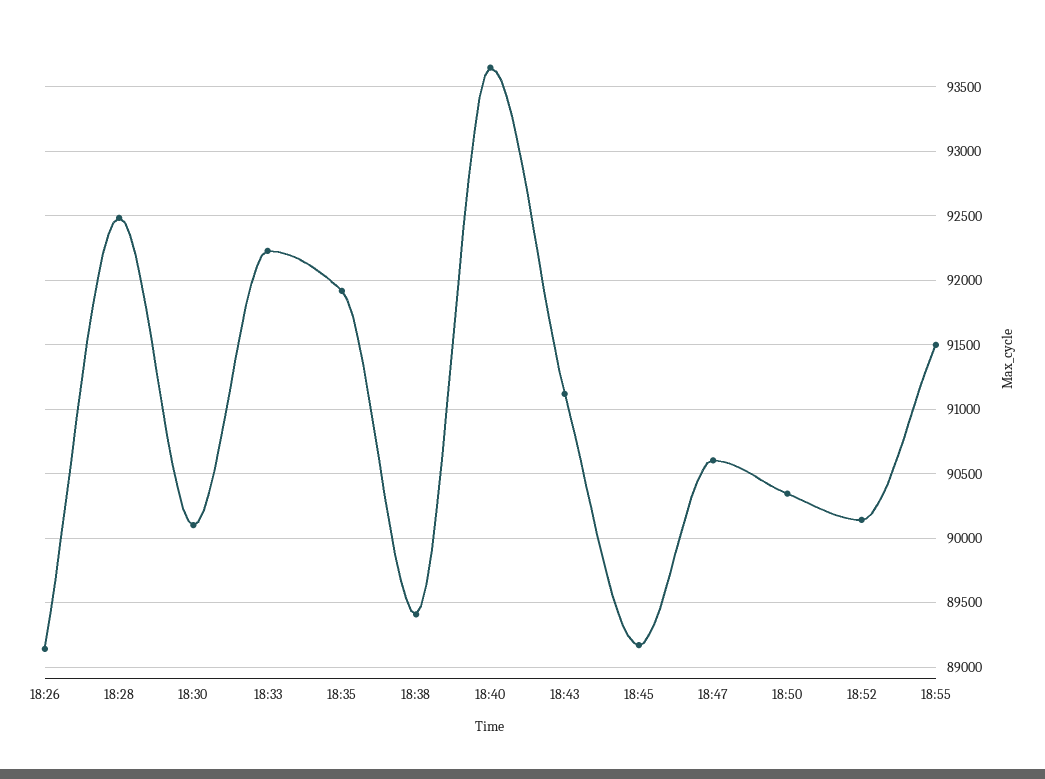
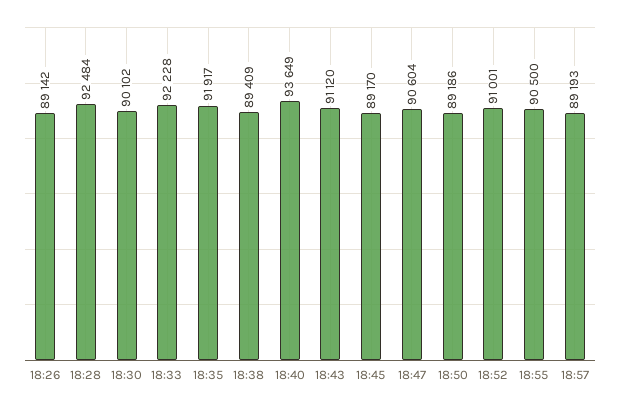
18:50: 90350 -> 89186
18:52: 90150 -> 91001
18:55: 91500 -> 90500
18:57: none -> 89193

